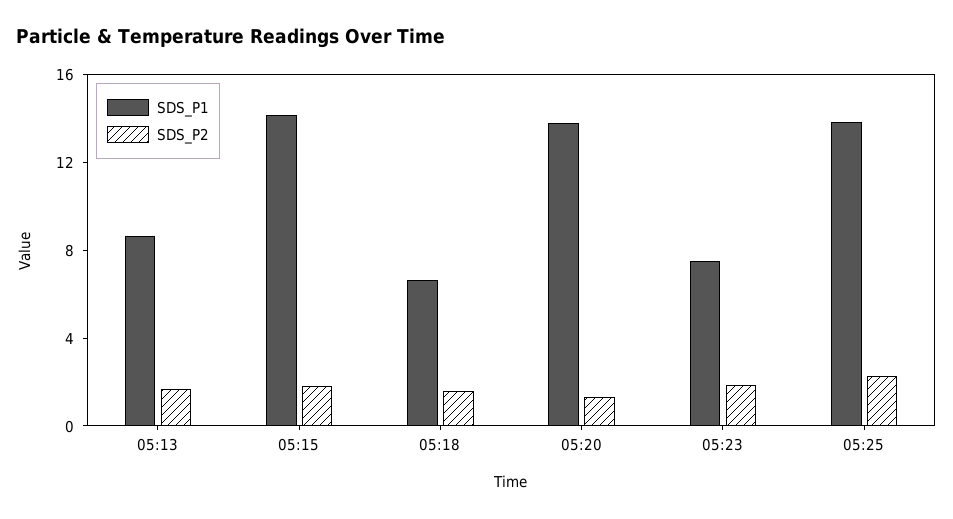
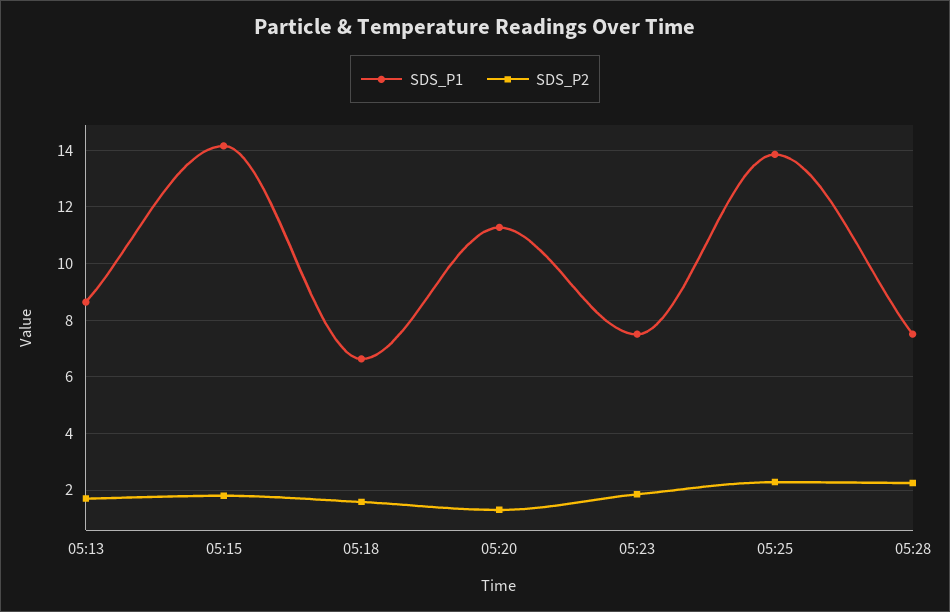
SDS_P1, 05:20: 14 -> 11.25
SDS_P1, 05:28: none -> 7.5
SDS_P2, 05:28: none -> 2.25

